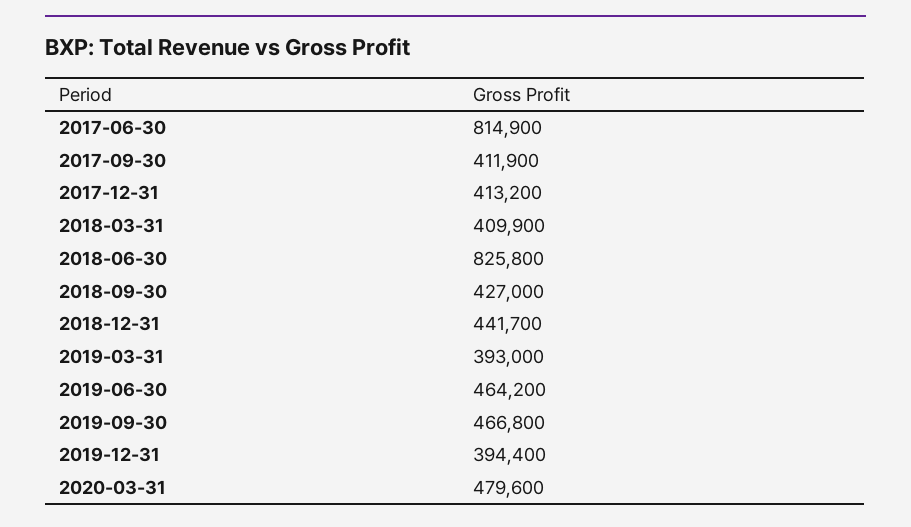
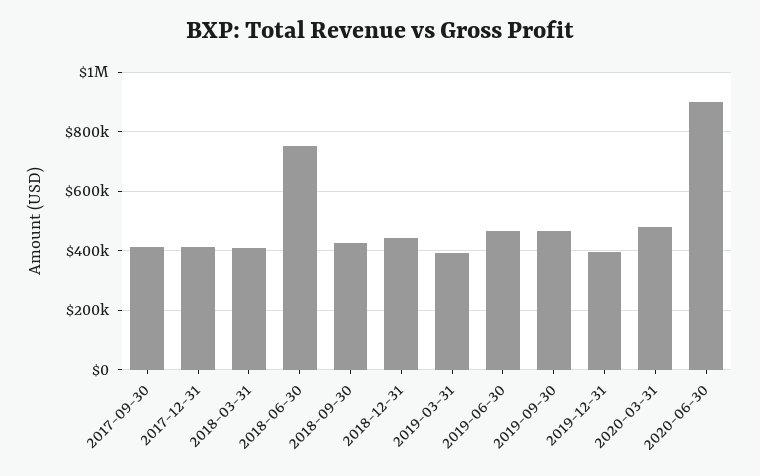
2017-06-30: 814900 -> none
2018-06-30: 825800 -> 750000
2020-06-30: none -> 900000

